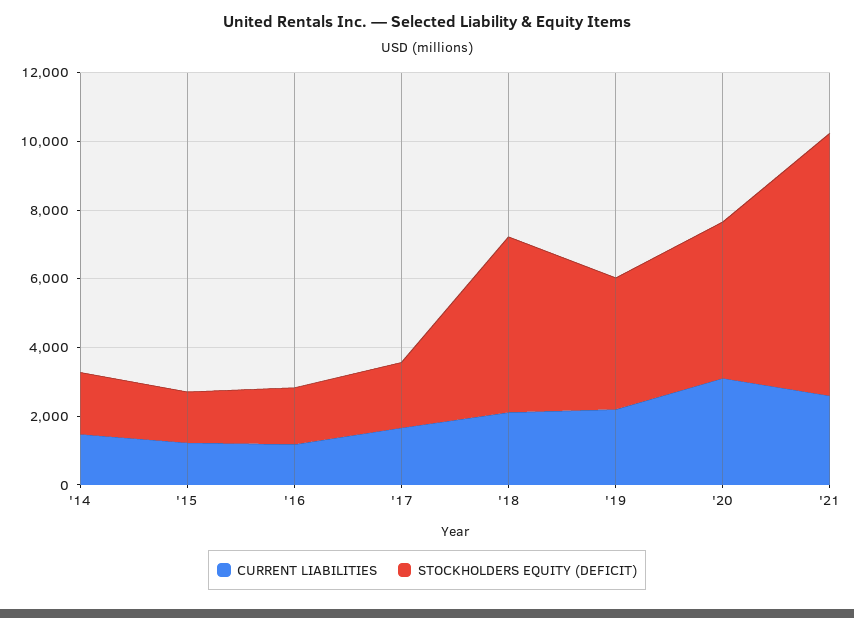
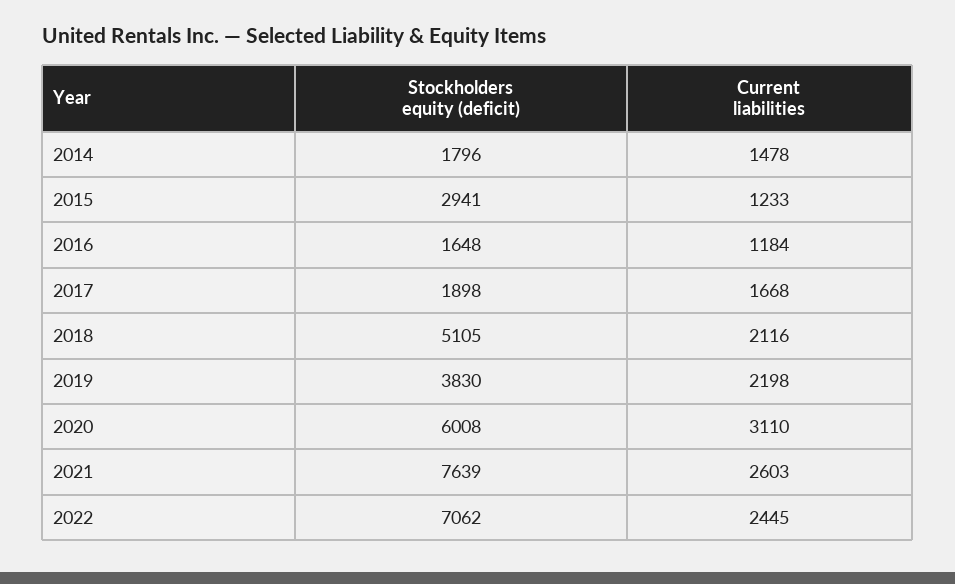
STOCKHOLDERS EQUITY (DEFICIT), '15: 1500 -> 2941
STOCKHOLDERS EQUITY (DEFICIT), '20: 4500 -> 6008
STOCKHOLDERS EQUITY (DEFICIT), 2022: none -> 7062
CURRENT LIABILITIES, 2022: none -> 2445

